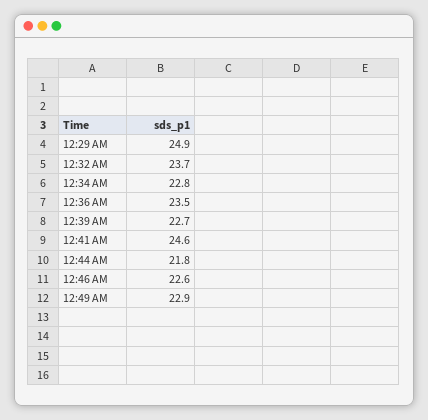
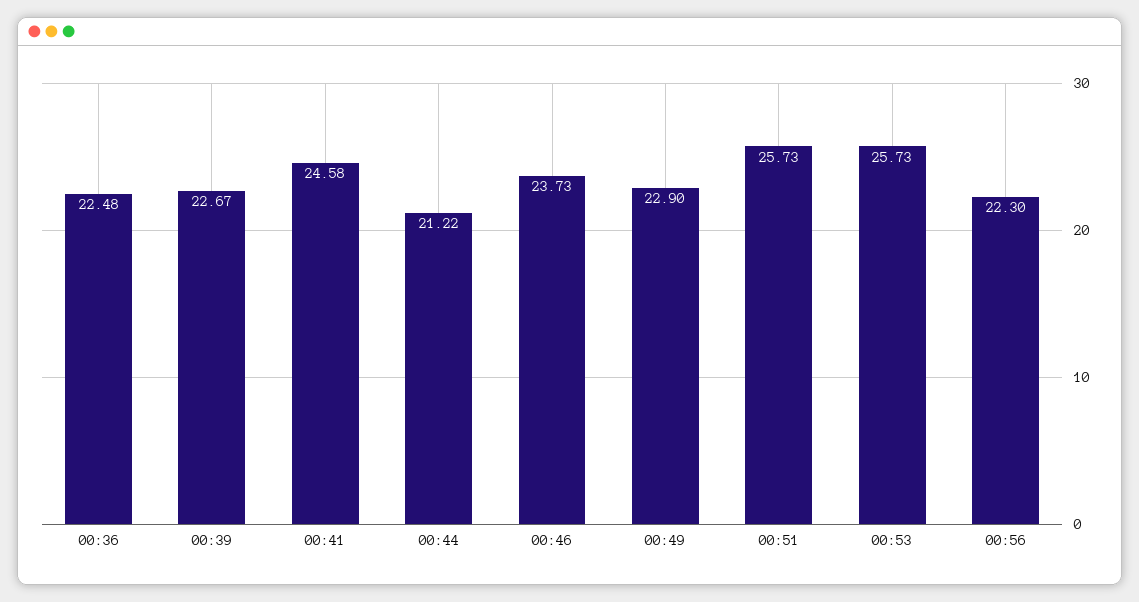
12:29 AM: 24.9 -> none
12:32 AM: 23.7 -> none
12:34 AM: 22.8 -> none
12:36 AM: 23.5 -> 22.48
12:44 AM: 21.8 -> 21.22
12:46 AM: 22.6 -> 23.73
00:51: none -> 25.73
00:53: none -> 25.73
00:56: none -> 22.3

